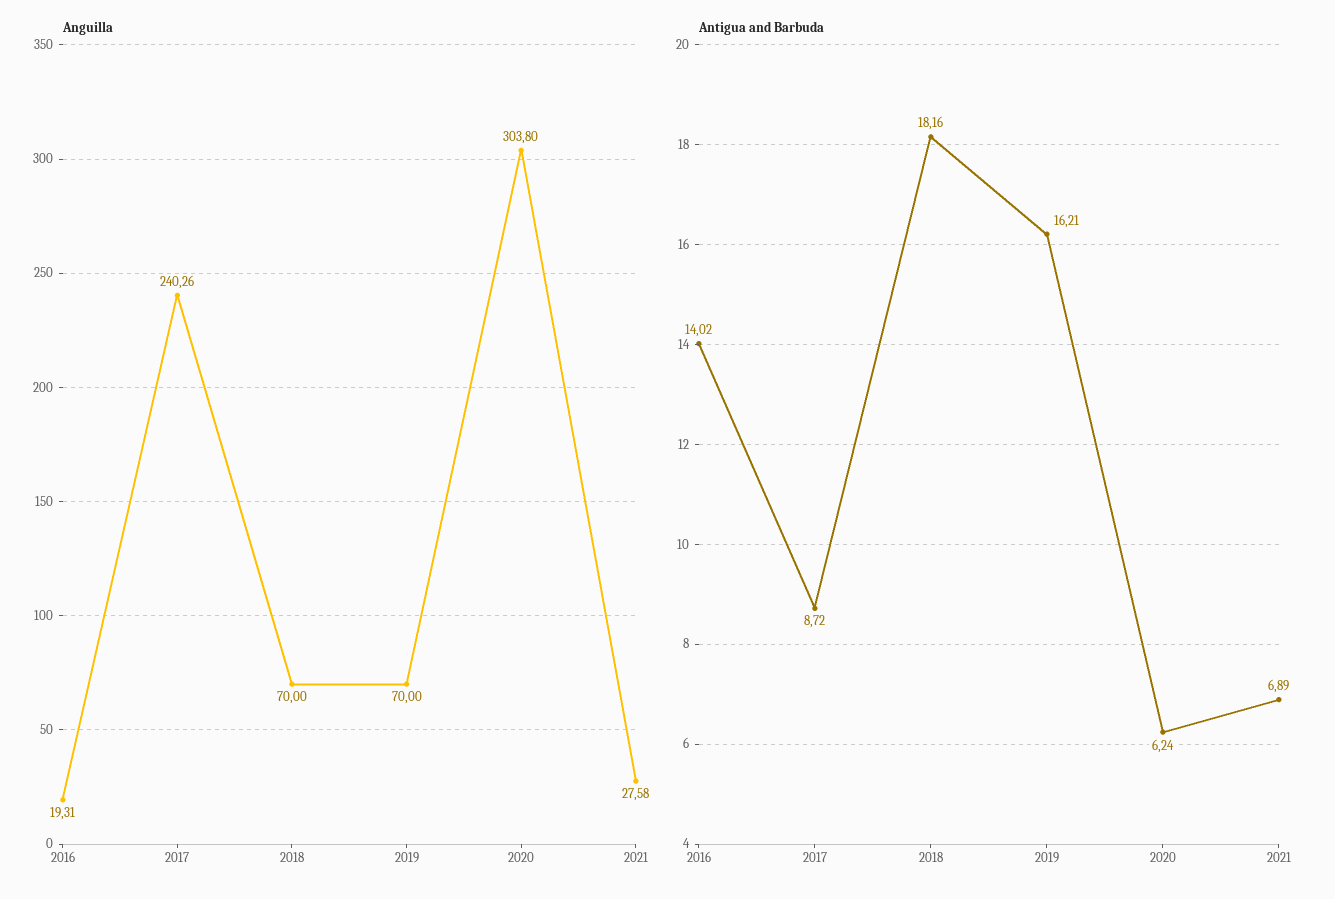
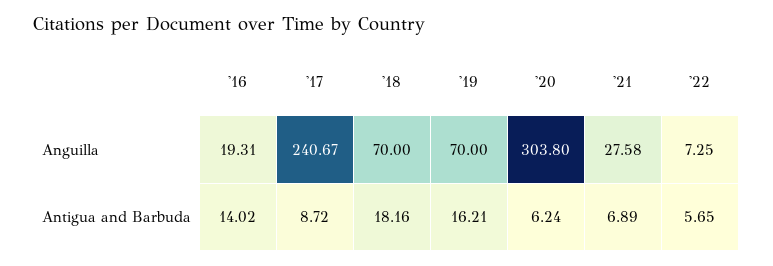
Anguilla, 2017: 240.26 -> 240.67
Anguilla, '22: none -> 7.25
Antigua and Barbuda, '22: none -> 5.65

